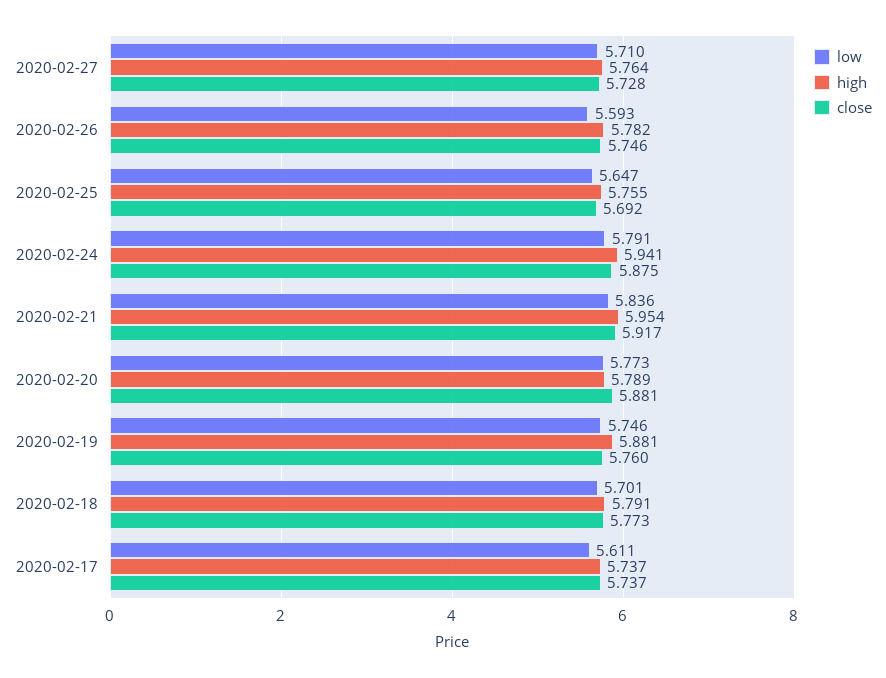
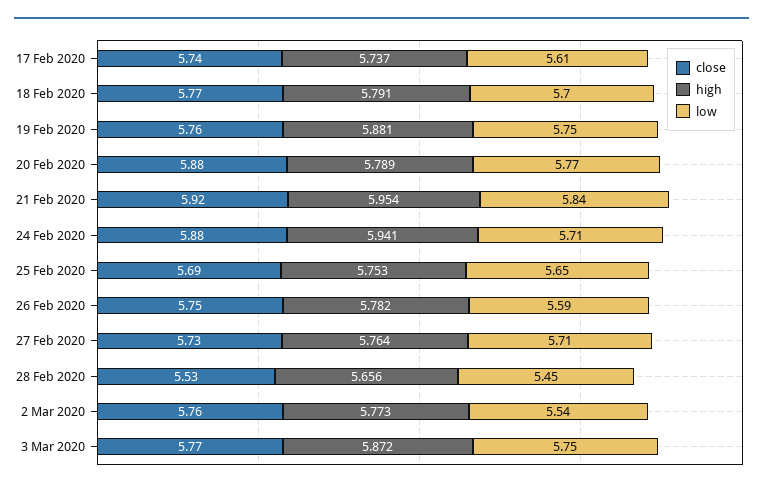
high, 2020-02-25: 5.755 -> 5.753
low, 2020-02-24: 5.791 -> 5.71
close, 28 Feb 2020: none -> 5.53
high, 28 Feb 2020: none -> 5.656
low, 28 Feb 2020: none -> 5.45
close, 2 Mar 2020: none -> 5.76
high, 2 Mar 2020: none -> 5.773
low, 2 Mar 2020: none -> 5.54
close, 3 Mar 2020: none -> 5.77
high, 3 Mar 2020: none -> 5.872
low, 3 Mar 2020: none -> 5.75

